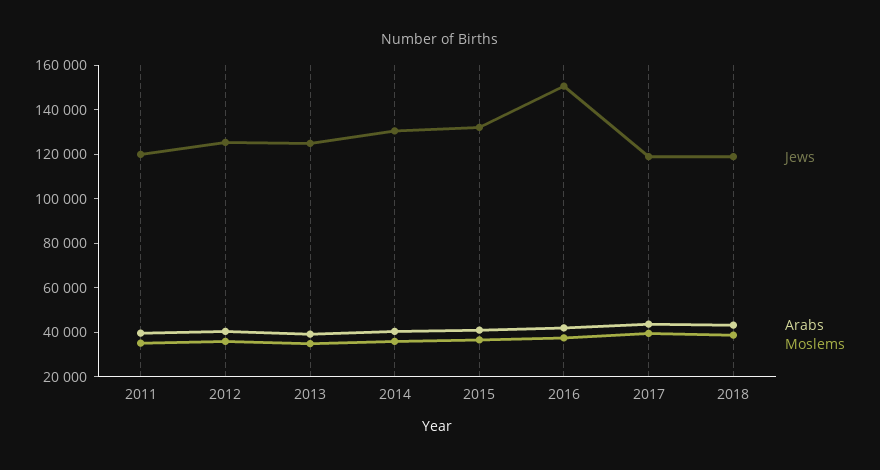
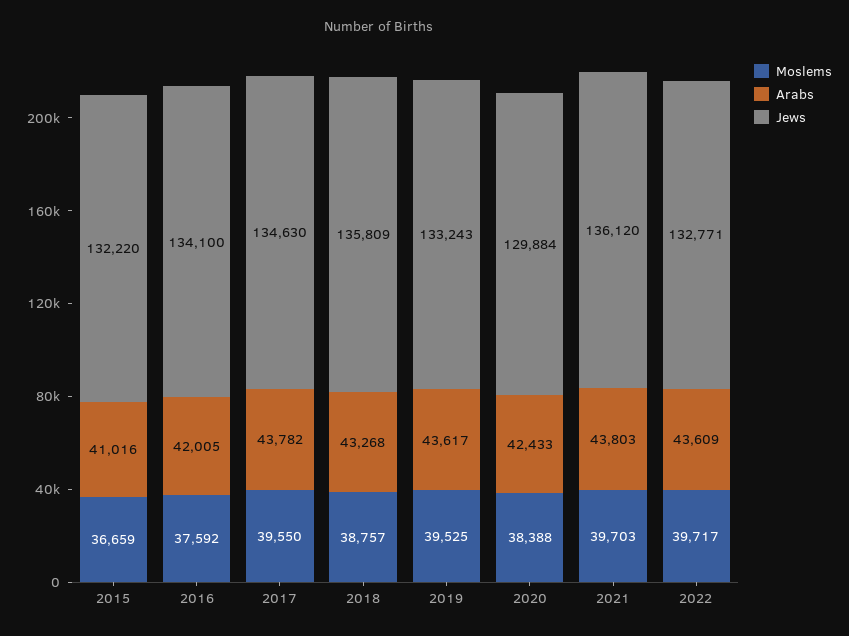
Jews, 2011: 120000 -> none
Arabs, 2011: 40000 -> none
Moslems, 2011: 35000 -> none
Jews, 2012: 125000 -> none
Arabs, 2012: 40000 -> none
Moslems, 2012: 35000 -> none
Jews, 2013: 125000 -> none
Arabs, 2013: 40000 -> none
Moslems, 2013: 35000 -> none
Jews, 2014: 130000 -> none
Arabs, 2014: 40000 -> none
Moslems, 2014: 35000 -> none
Jews, 2016: 150000 -> 134100
Jews, 2017: 120000 -> 134630
Jews, 2018: 120000 -> 135809
Moslems, 2019: none -> 39525
Arabs, 2019: none -> 43617
Jews, 2019: none -> 133243
Moslems, 2020: none -> 38388
Arabs, 2020: none -> 42433
Jews, 2020: none -> 129884
Moslems, 2021: none -> 39703
Arabs, 2021: none -> 43803
Jews, 2021: none -> 136120
Moslems, 2022: none -> 39717
Arabs, 2022: none -> 43609
Jews, 2022: none -> 132771

